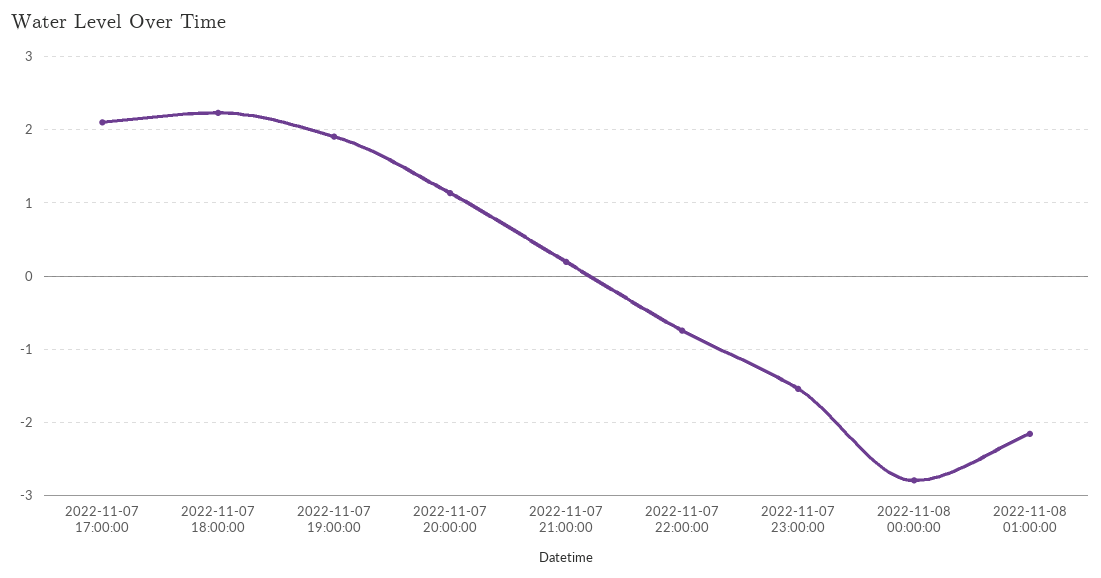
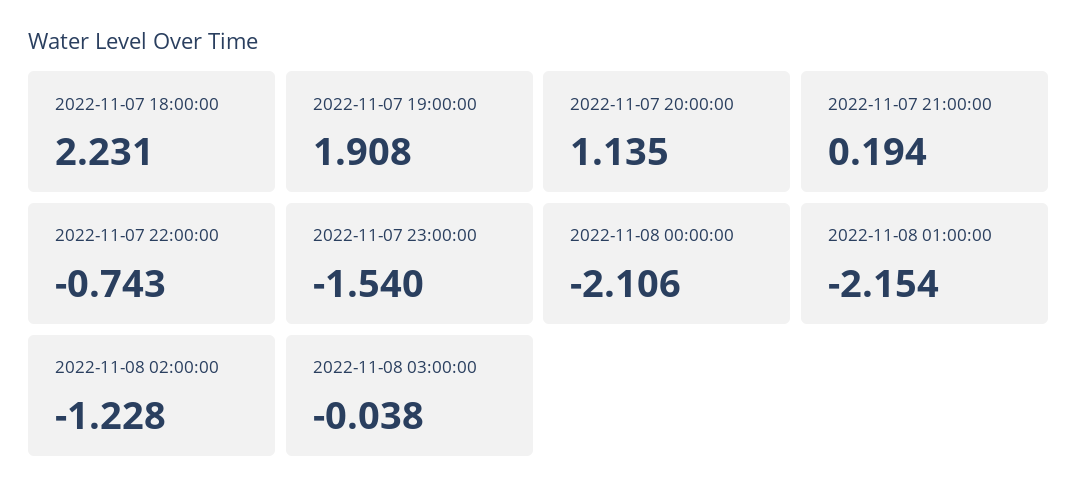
2022-11-07 17:00:00: 2.1 -> none
2022-11-08 00:00:00: -2.8 -> -2.106
2022-11-08 02:00:00: none -> -1.228
2022-11-08 03:00:00: none -> -0.038

